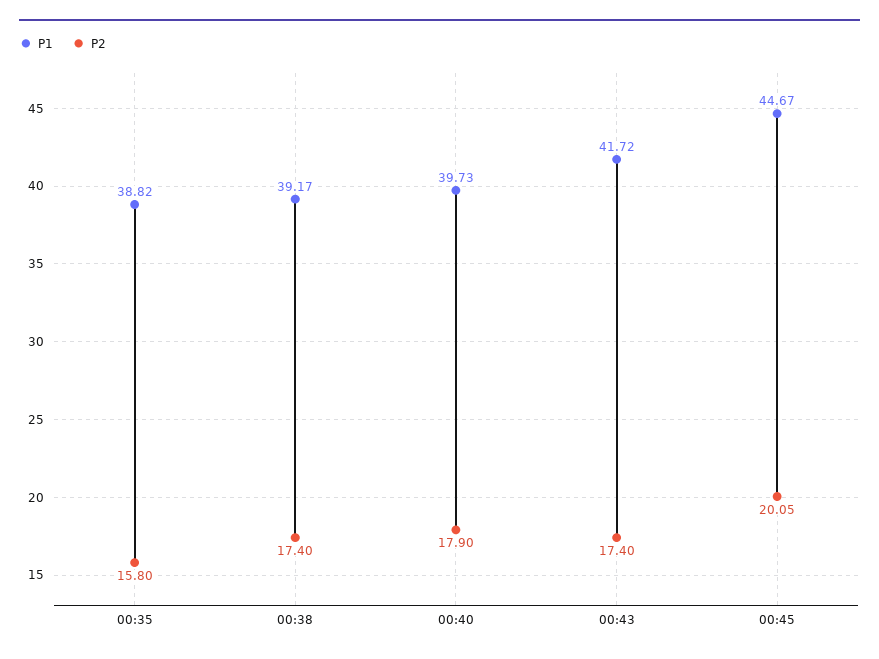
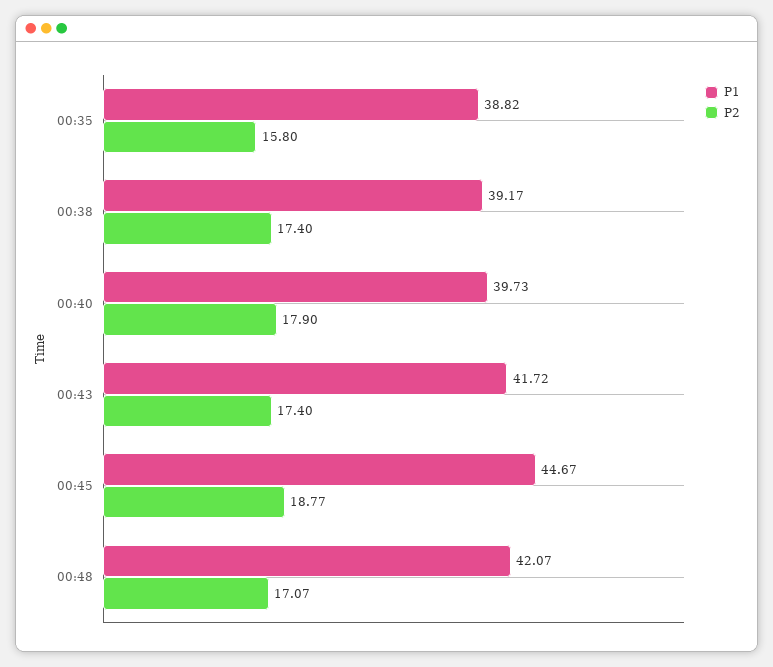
P2, 00:45: 20.05 -> 18.77
P1, 00:48: none -> 42.07
P2, 00:48: none -> 17.07

